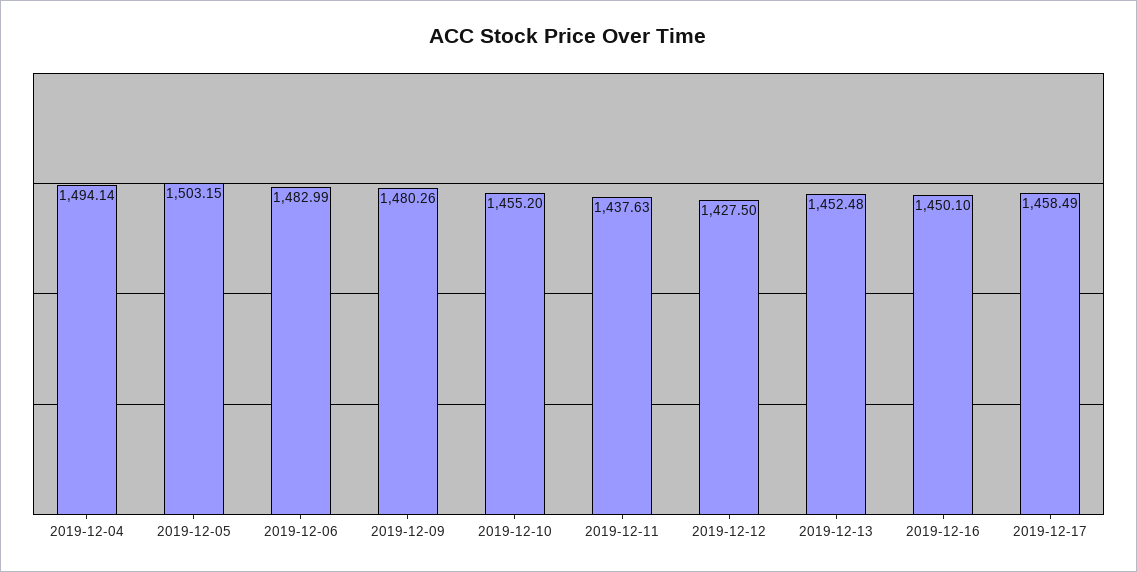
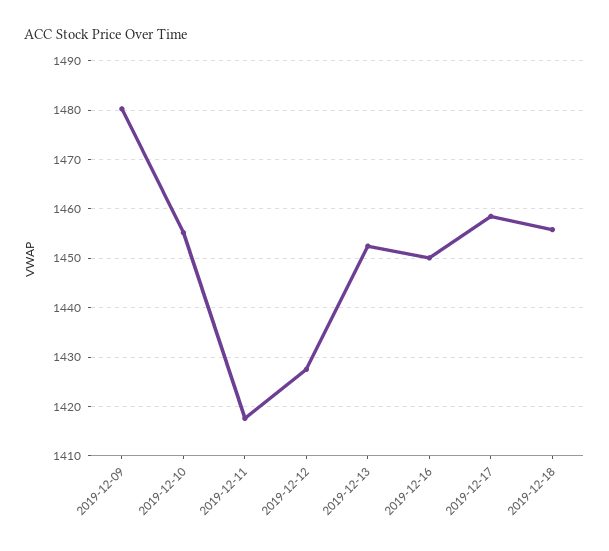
2019-12-04: 1494.14 -> none
2019-12-05: 1503.15 -> none
2019-12-06: 1482.99 -> none
2019-12-11: 1437.63 -> 1418
2019-12-18: none -> 1456

